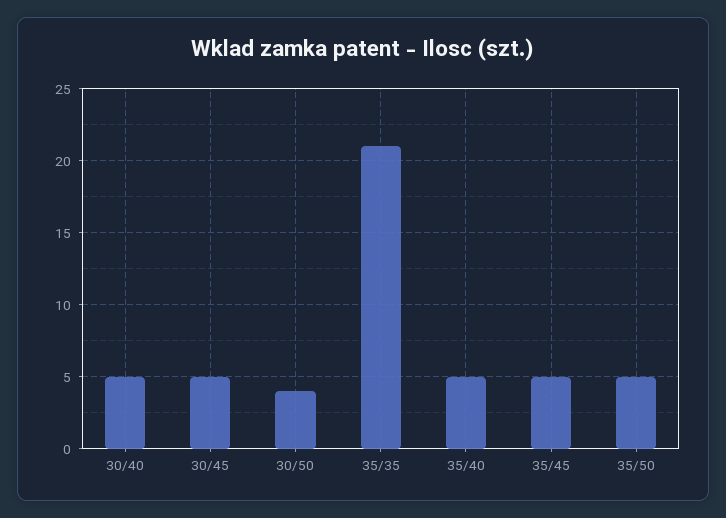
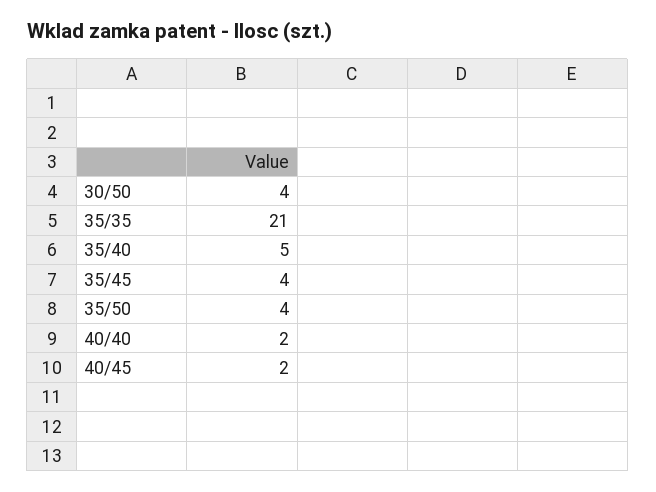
30/40: 5 -> none
30/45: 5 -> none
35/45: 5 -> 4
35/50: 5 -> 4
40/40: none -> 2
40/45: none -> 2

